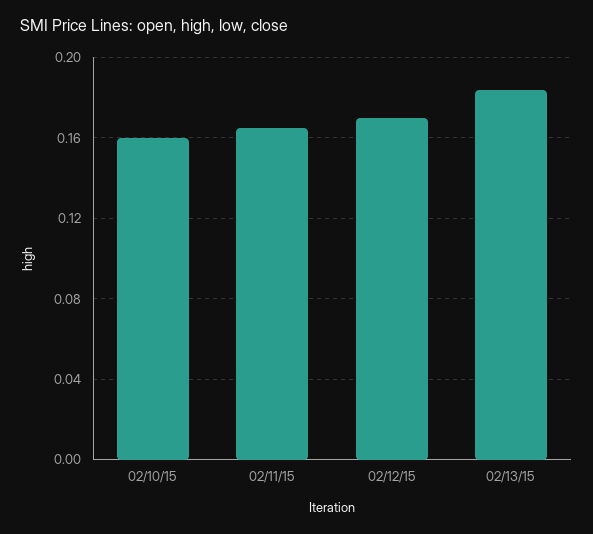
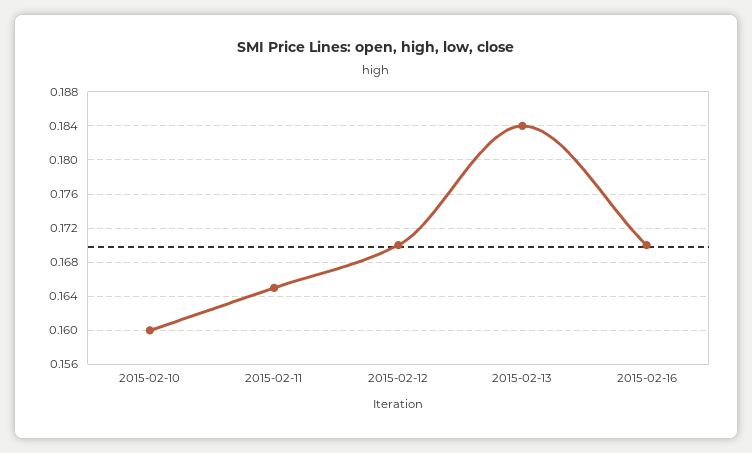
2015-02-16: none -> 0.17

